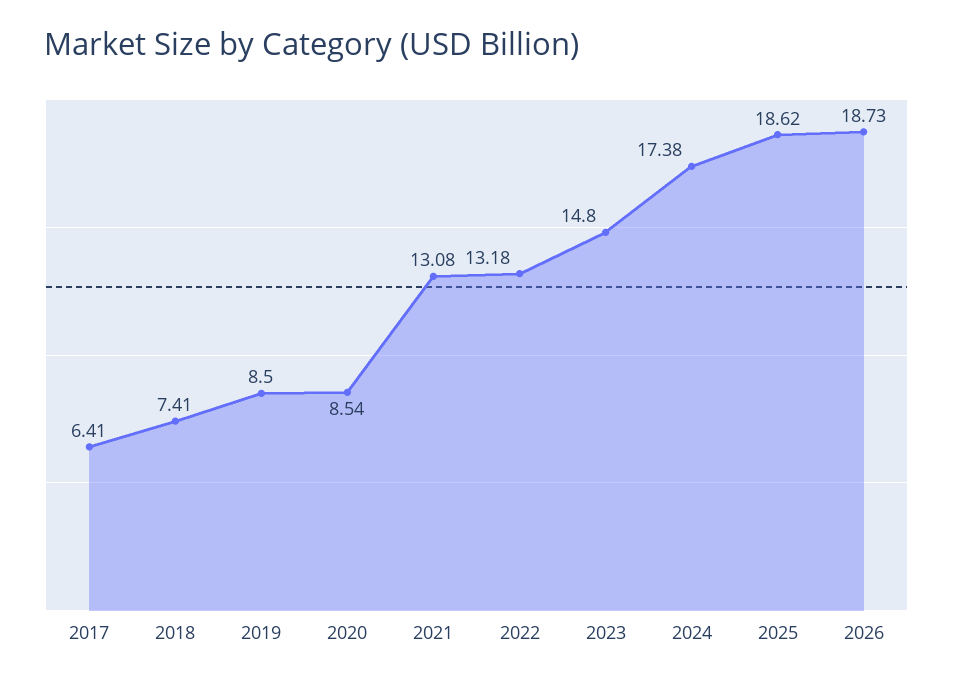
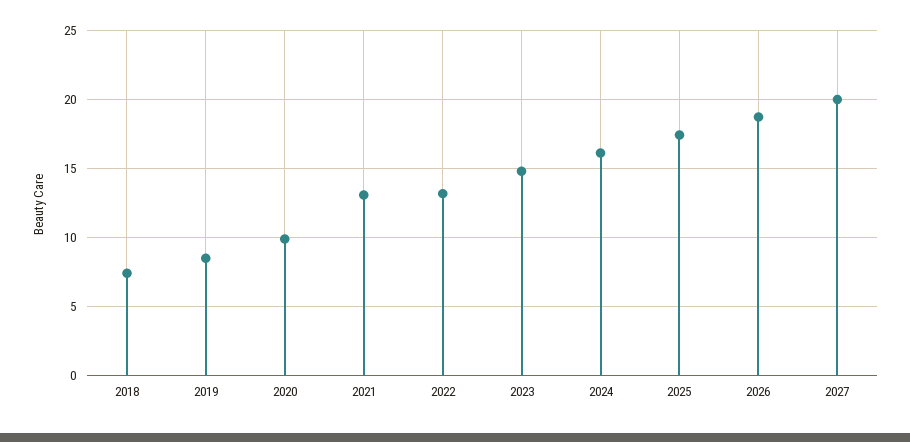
2017: 6.41 -> none
2020: 8.54 -> 10
2024: 17.38 -> 16
2025: 18.62 -> 17.5
2027: none -> 20

